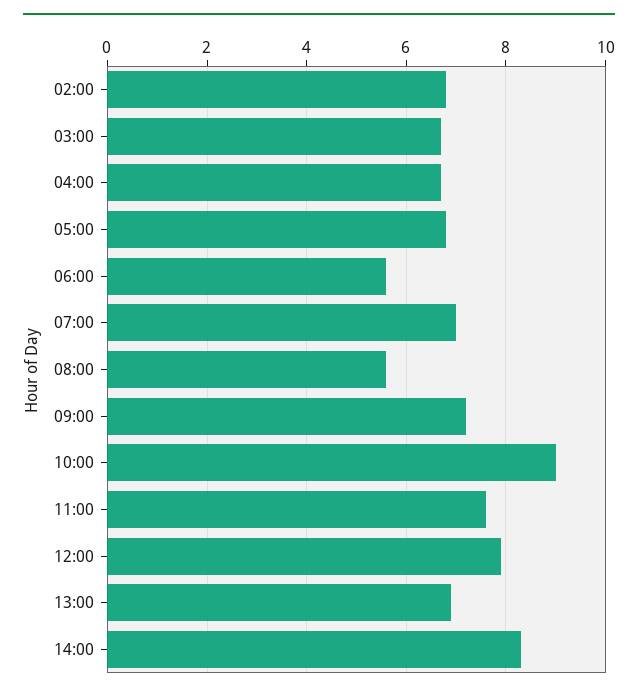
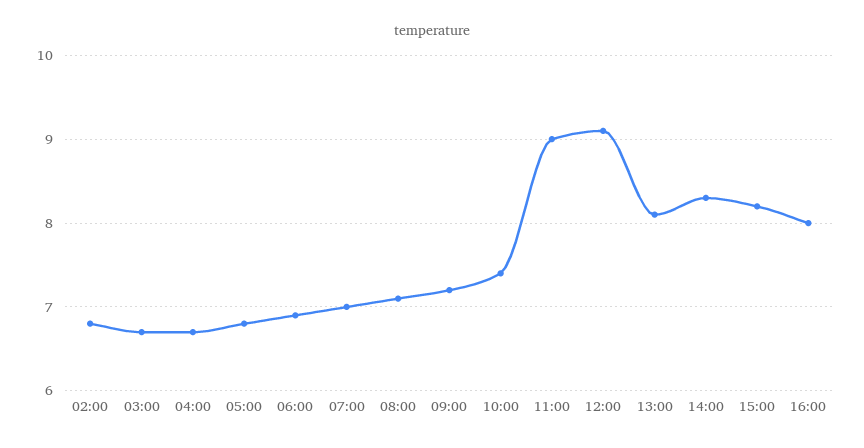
06:00: 5.5 -> 6.9
08:00: 5.5 -> 7.1
10:00: 9 -> 7.4
11:00: 7.5 -> 9
12:00: 8 -> 9.1
13:00: 7 -> 8.1
15:00: none -> 8.2
16:00: none -> 8

